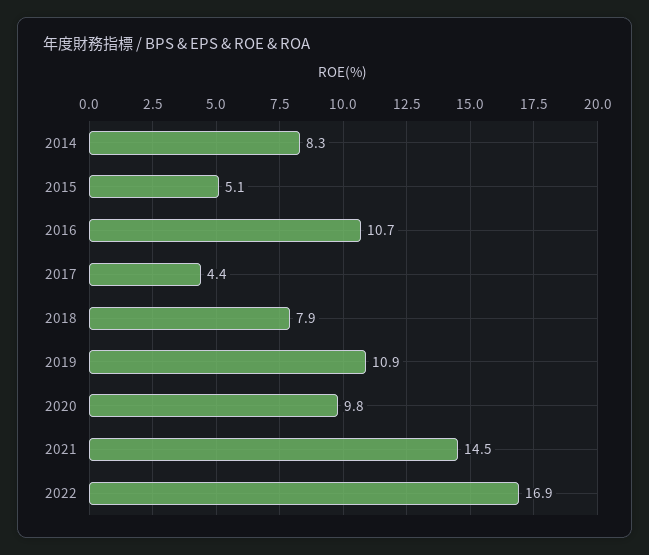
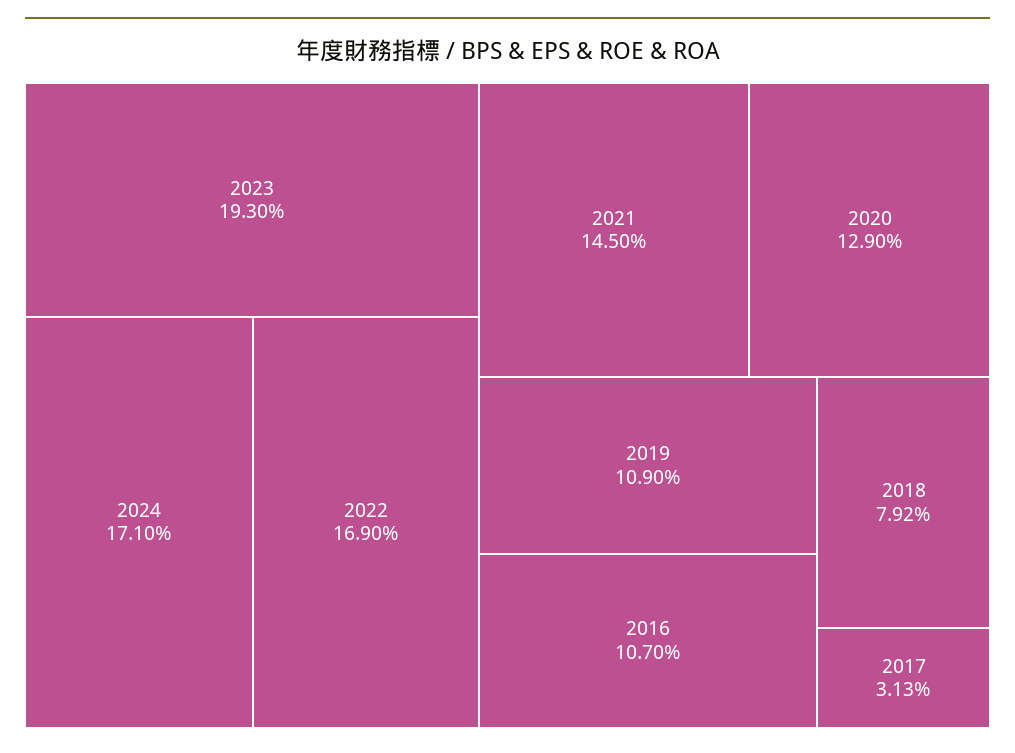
2014: 8.3 -> none
2015: 5.1 -> none
2017: 4.4 -> 3.13
2020: 9.8 -> 12.9
2023: none -> 19.3
2024: none -> 17.1

